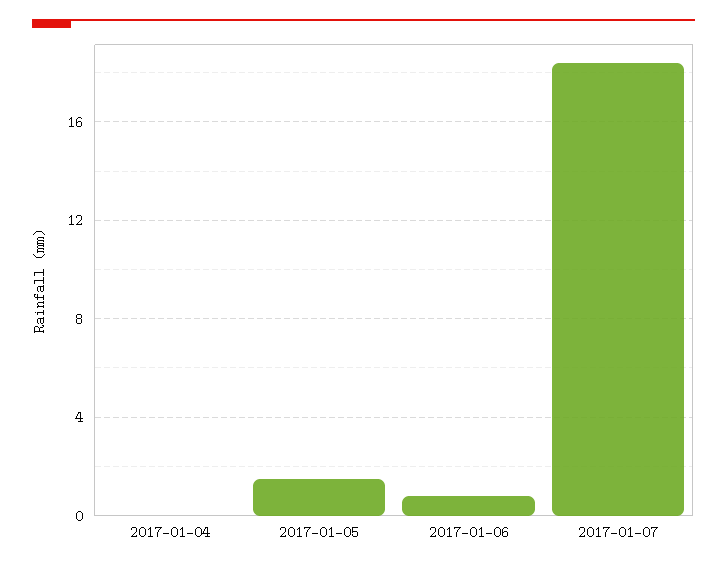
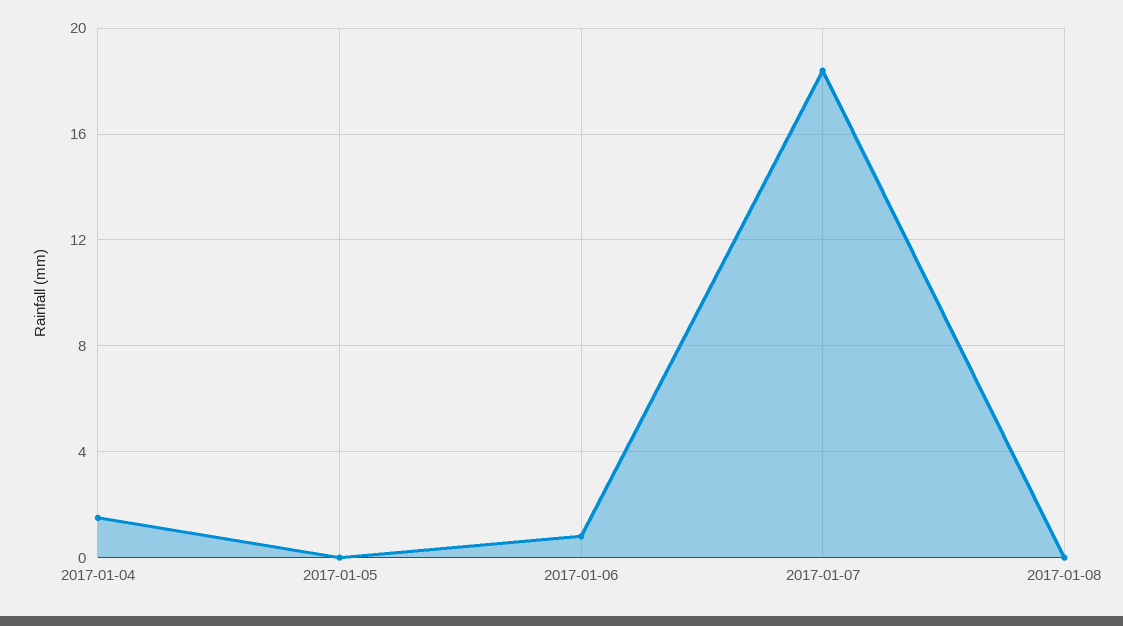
2017-01-04: 0 -> 1.5
2017-01-05: 1.5 -> 0
2017-01-08: none -> 0

